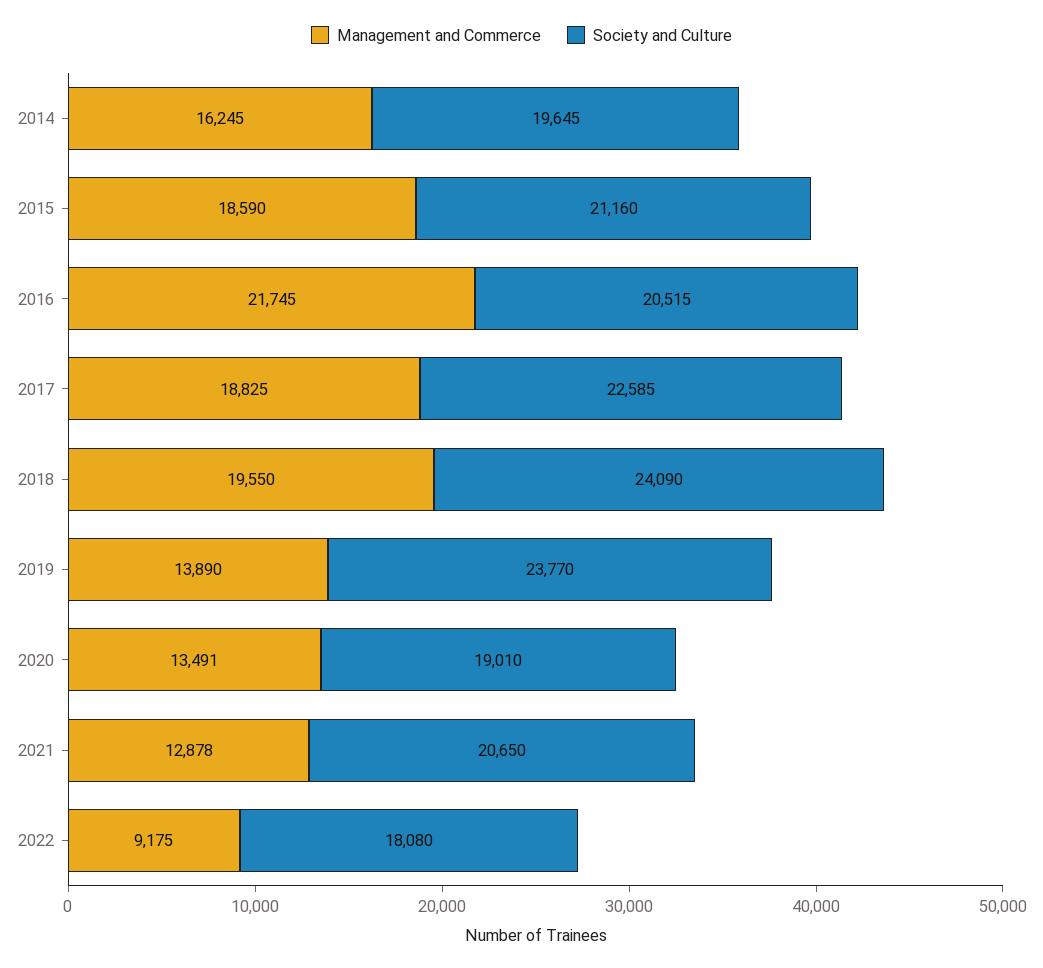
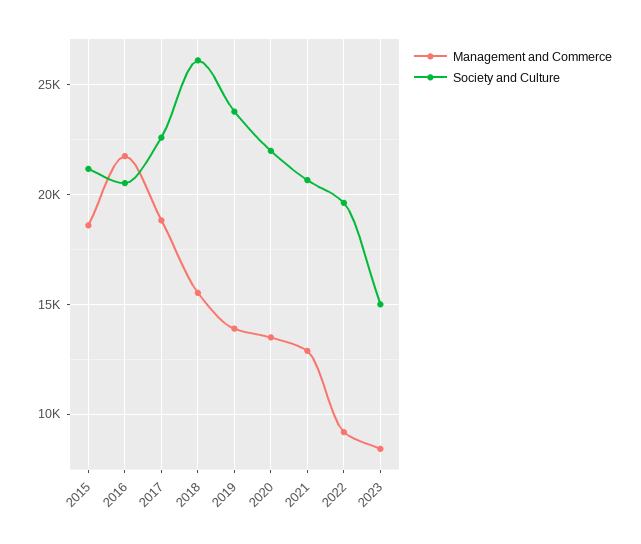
Management and Commerce, 2014: 16245 -> none
Society and Culture, 2014: 19645 -> none
Management and Commerce, 2018: 19550 -> 15500
Society and Culture, 2018: 24090 -> 26000
Society and Culture, 2020: 19010 -> 22000
Society and Culture, 2022: 18080 -> 19500
Management and Commerce, 2023: none -> 8500
Society and Culture, 2023: none -> 15000

